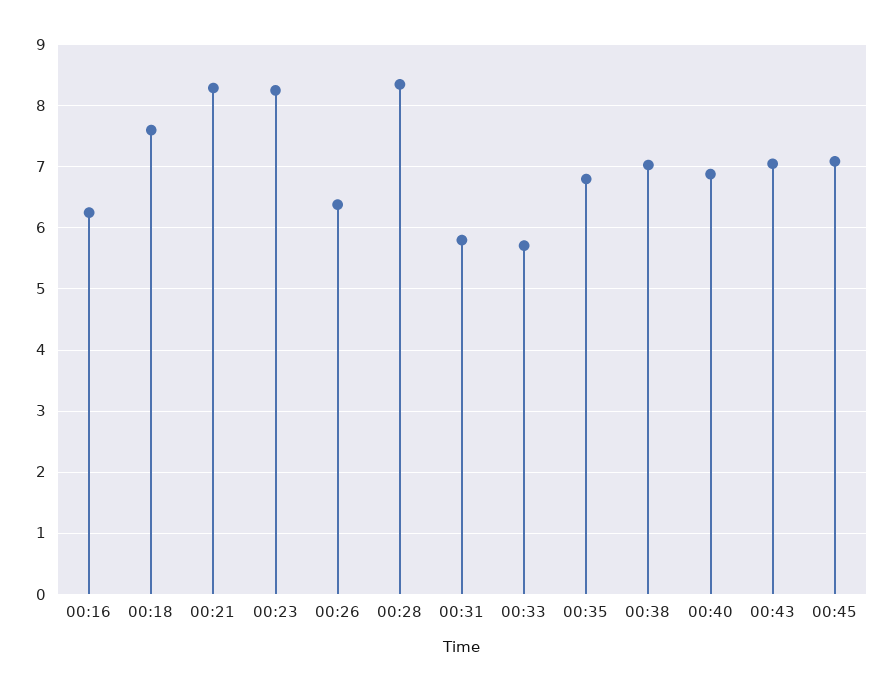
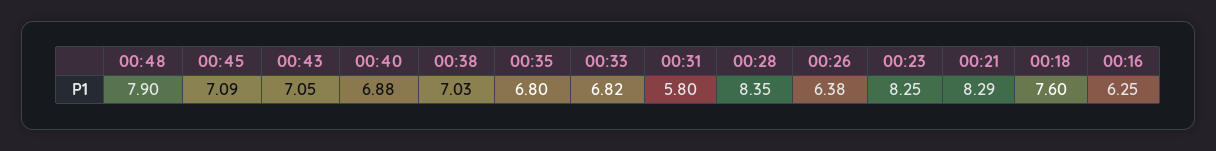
00:33: 5.7 -> 6.82
00:48: none -> 7.9

